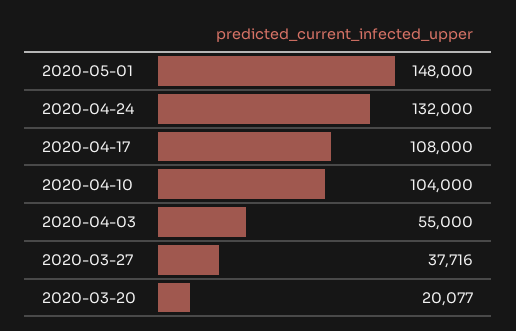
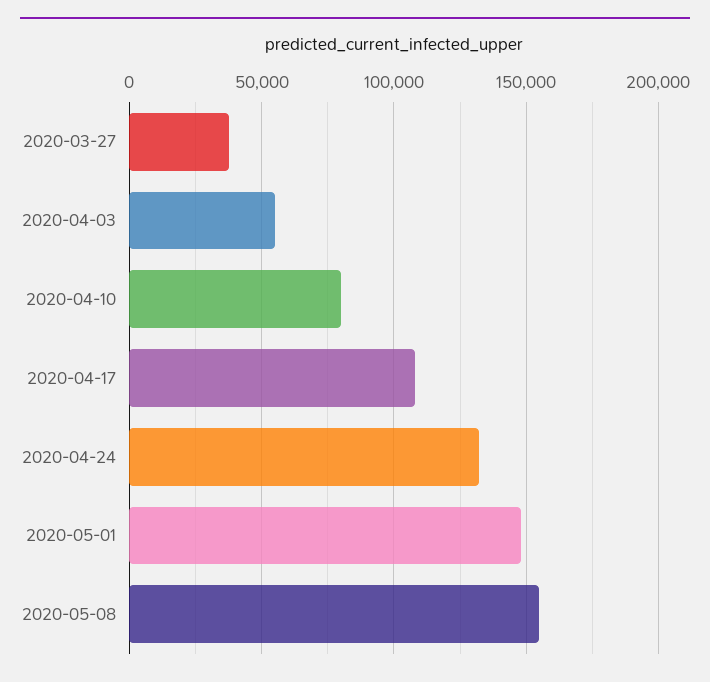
2020-04-10: 104000 -> 80000
2020-03-20: 20077 -> none
2020-05-08: none -> 155000

